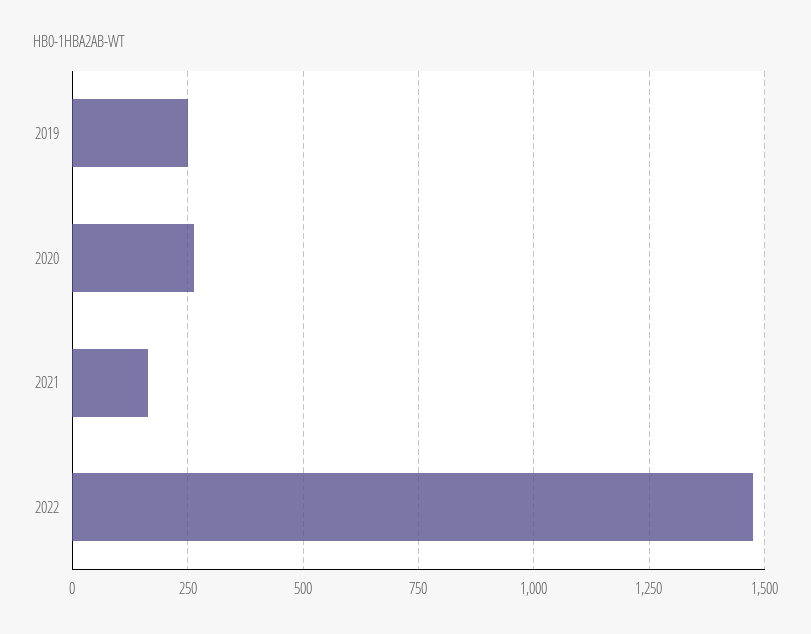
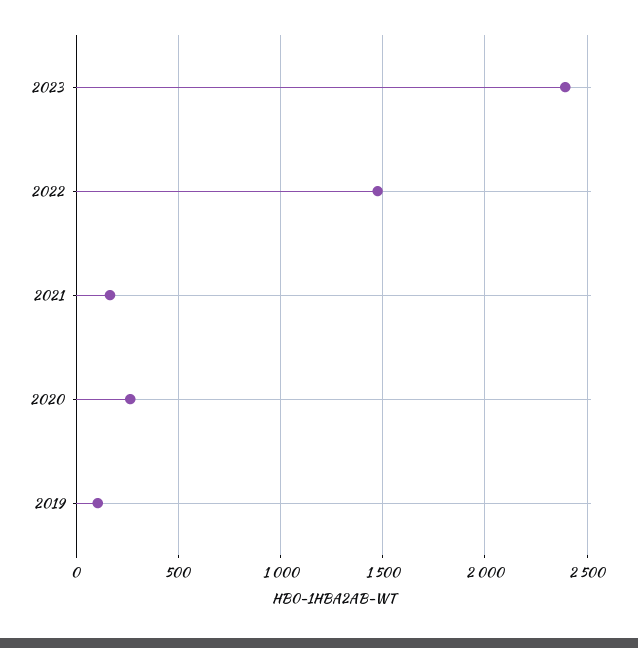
2019: 250 -> 100
2023: none -> 2400

